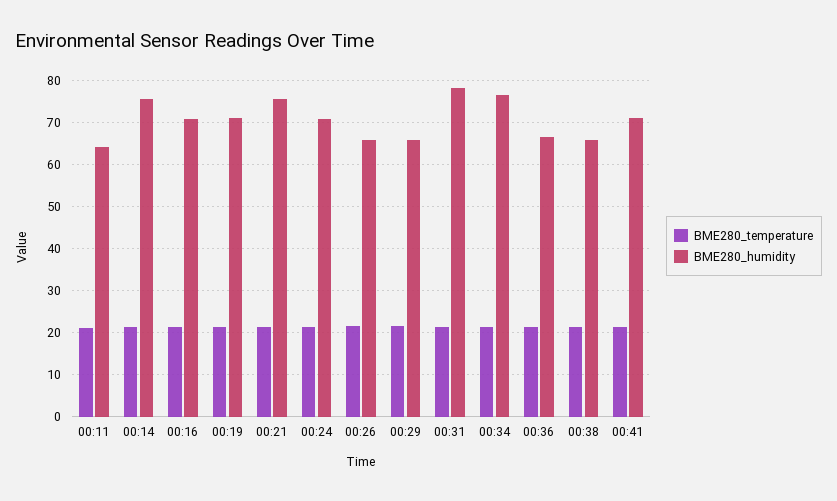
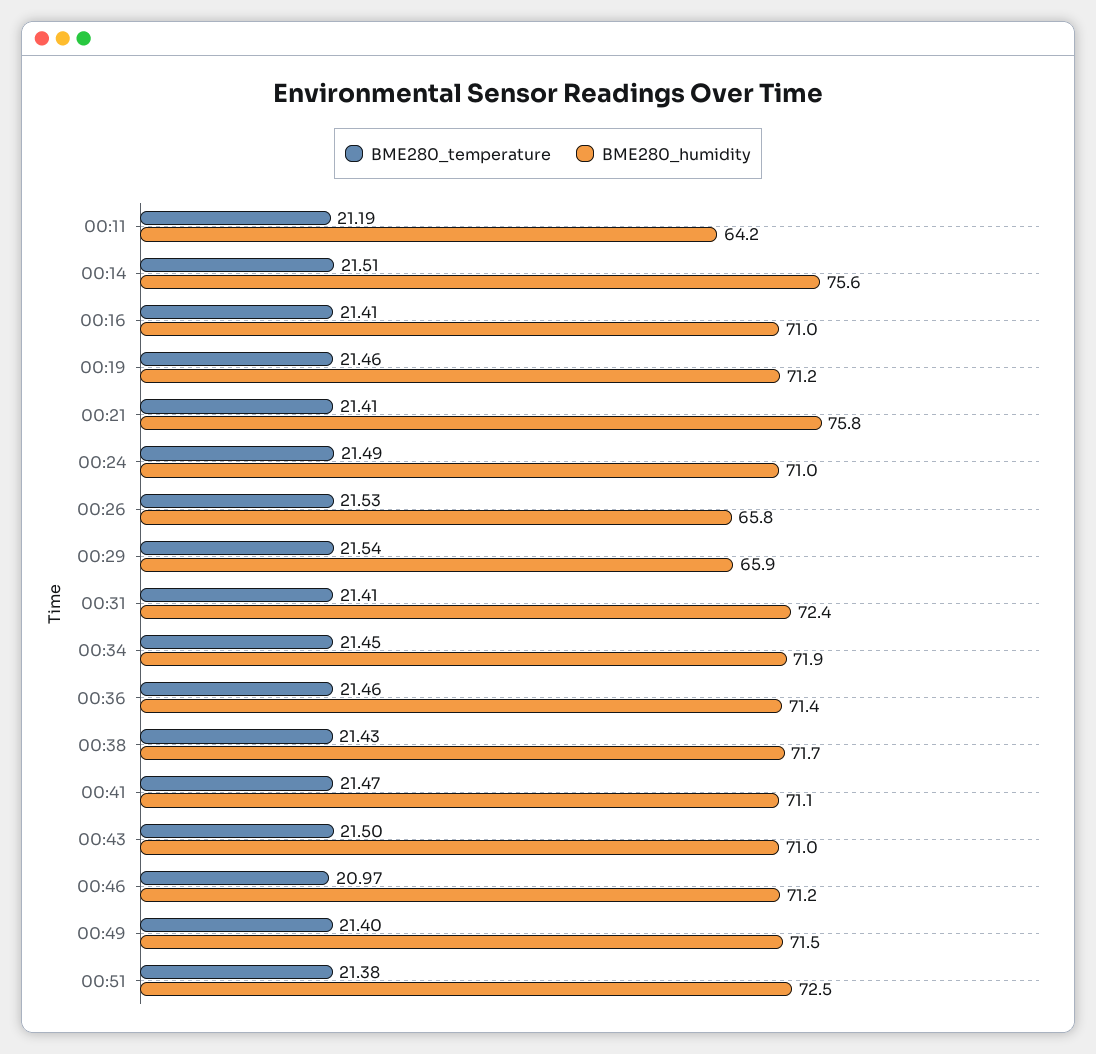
BME280_humidity, 00:31: 78 -> 72.4
BME280_humidity, 00:34: 76 -> 71.9
BME280_humidity, 00:36: 66 -> 71.4
BME280_humidity, 00:38: 66 -> 71.7
BME280_temperature, 00:43: none -> 21.5
BME280_humidity, 00:43: none -> 71
BME280_temperature, 00:46: none -> 20.97
BME280_humidity, 00:46: none -> 71.2
BME280_temperature, 00:49: none -> 21.4
BME280_humidity, 00:49: none -> 71.5
BME280_temperature, 00:51: none -> 21.38
BME280_humidity, 00:51: none -> 72.5

